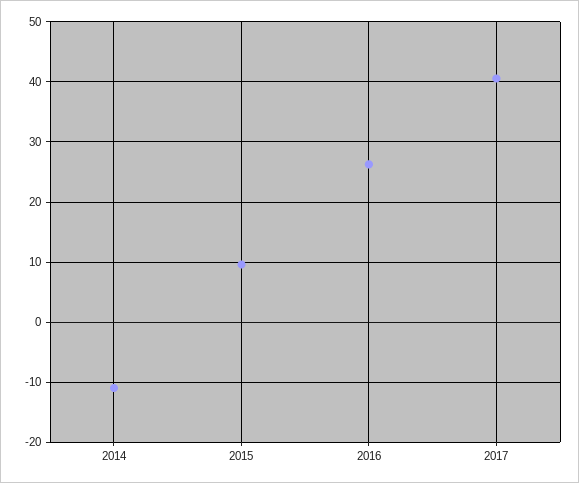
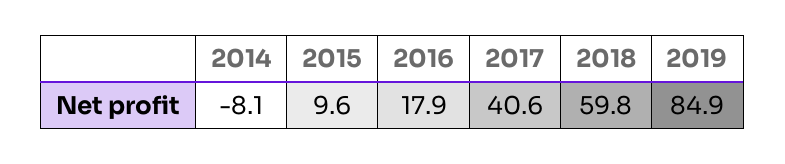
2014: -11 -> -8.1
2016: 26 -> 17.9
2018: none -> 59.8
2019: none -> 84.9

